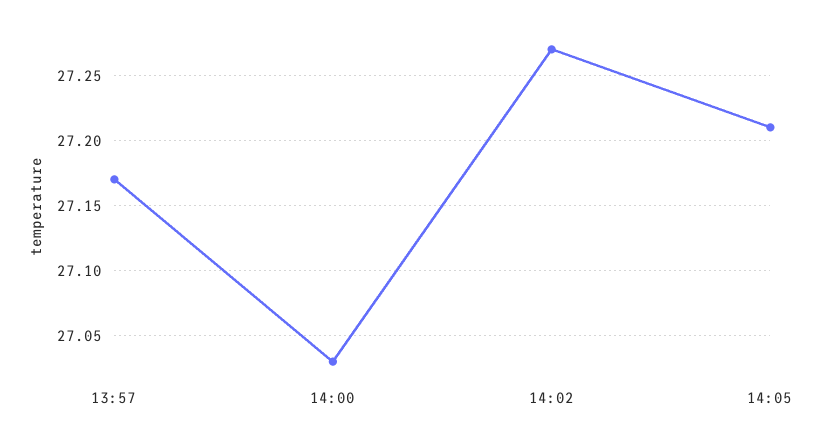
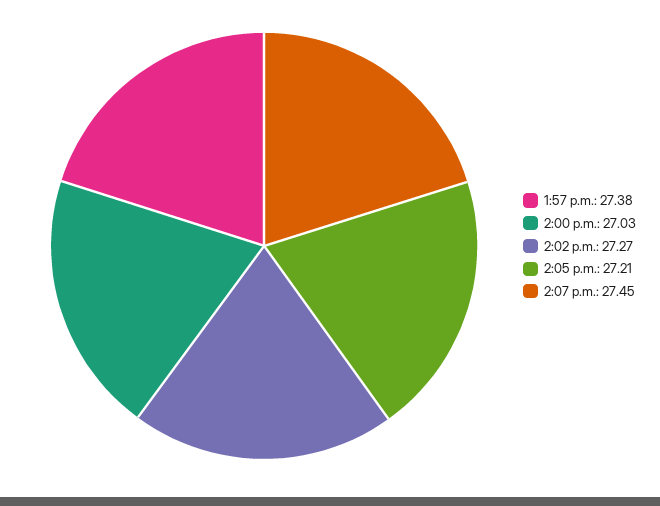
13:57: 27.17 -> 27.38
2:07 p.m.: none -> 27.45

